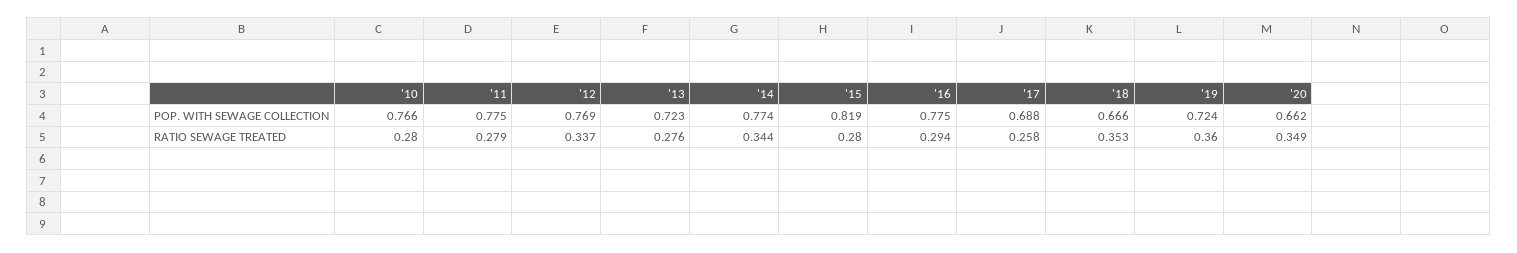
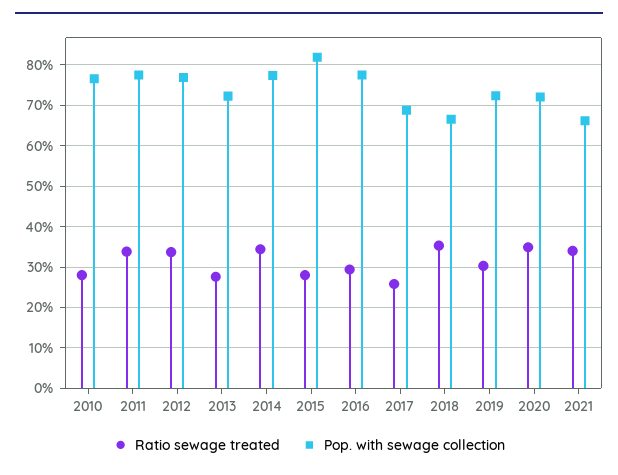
POP. WITH SEWAGE COLLECTION, '20: 0.662 -> 0.72
RATIO SEWAGE TREATED, '11: 0.279 -> 0.34
RATIO SEWAGE TREATED, '19: 0.36 -> 0.3
RATIO SEWAGE TREATED, 2021: none -> 0.34
POP. WITH SEWAGE COLLECTION, 2021: none -> 0.66

